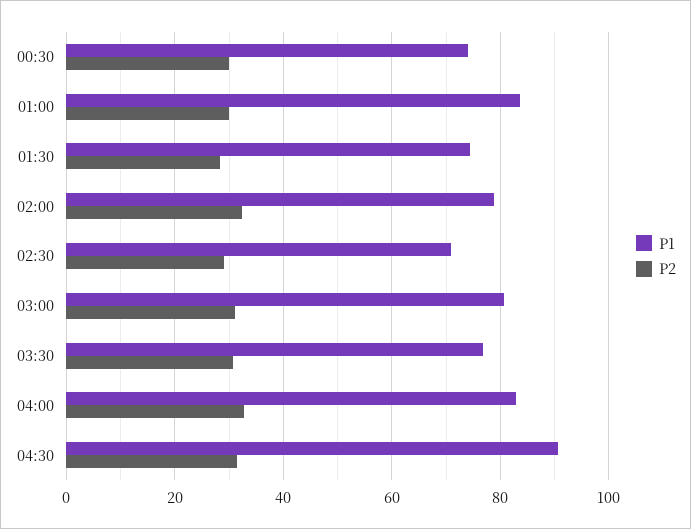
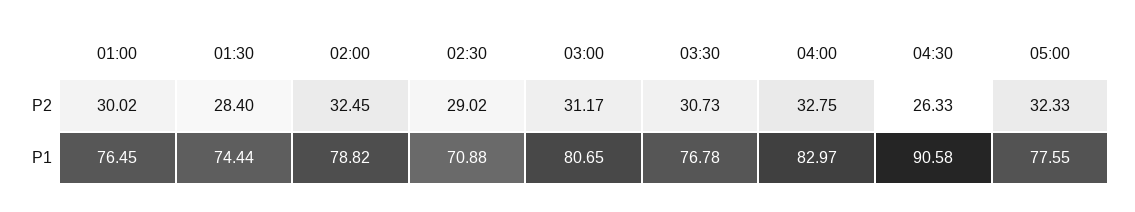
P1, 00:30: 74 -> none
P2, 00:30: 30 -> none
P1, 01:00: 84 -> 76.45
P2, 04:30: 32 -> 26.33
P2, 05:00: none -> 32.33
P1, 05:00: none -> 77.55

